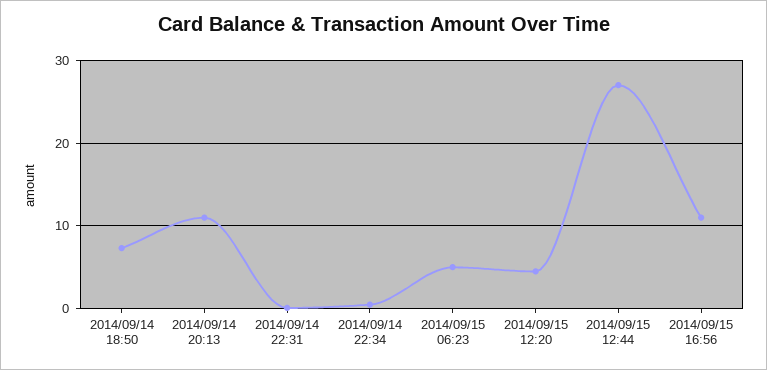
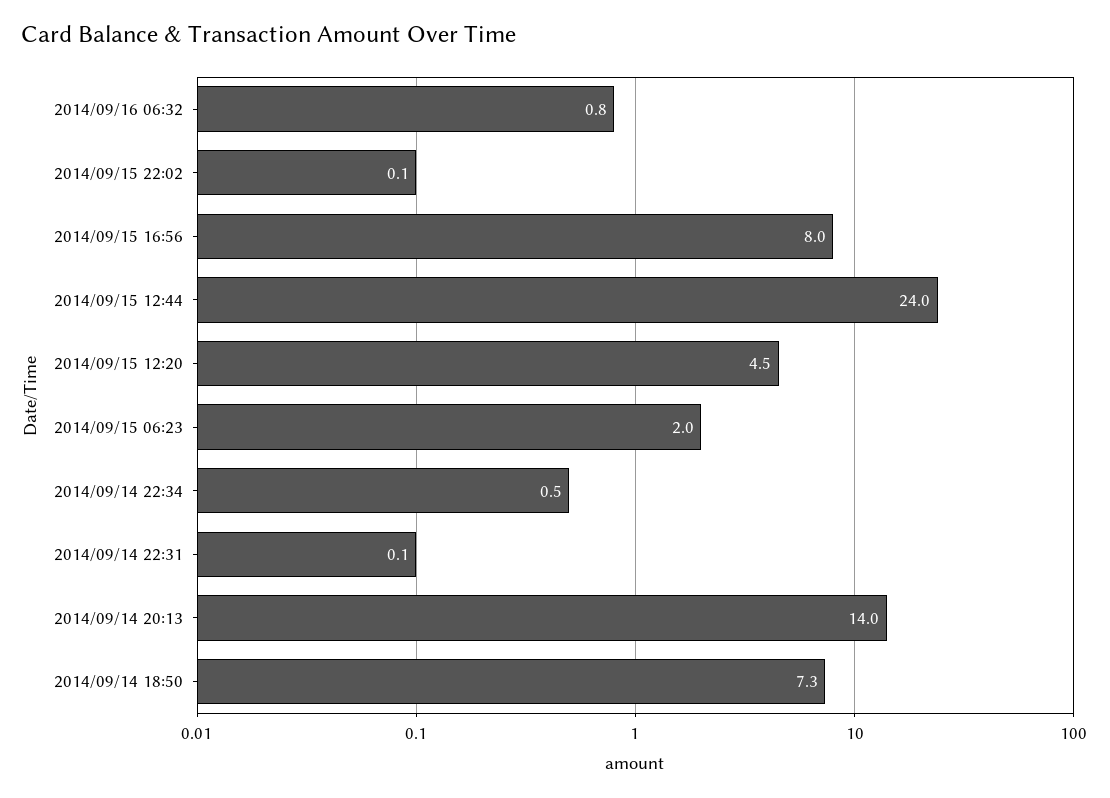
2014/09/14 20:13: 11 -> 14
2014/09/15 06:23: 5 -> 2
2014/09/15 12:44: 27 -> 24
2014/09/15 16:56: 11 -> 8
2014/09/16 06:32: none -> 0.8
2014/09/15 22:02: none -> 0.1

